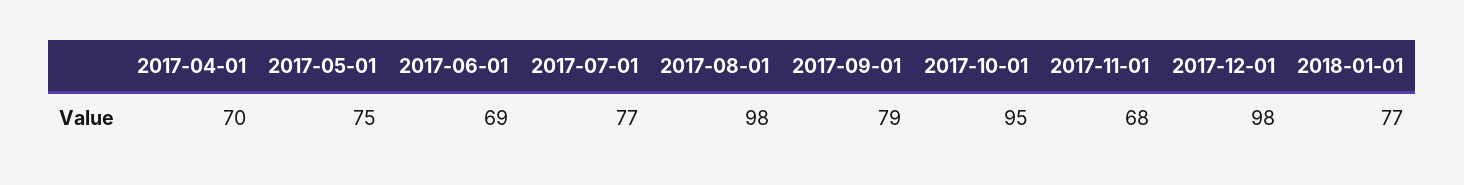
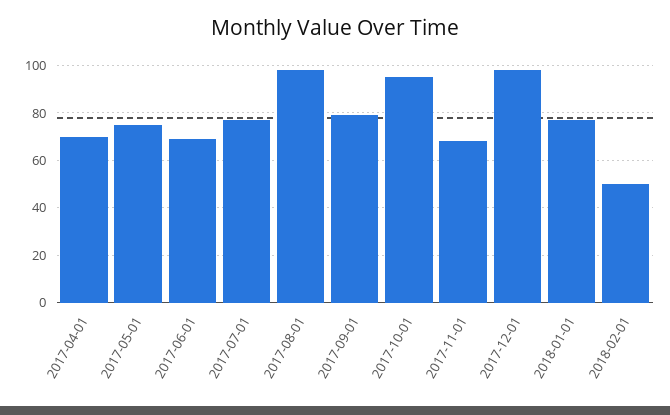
2018-02-01: none -> 50

